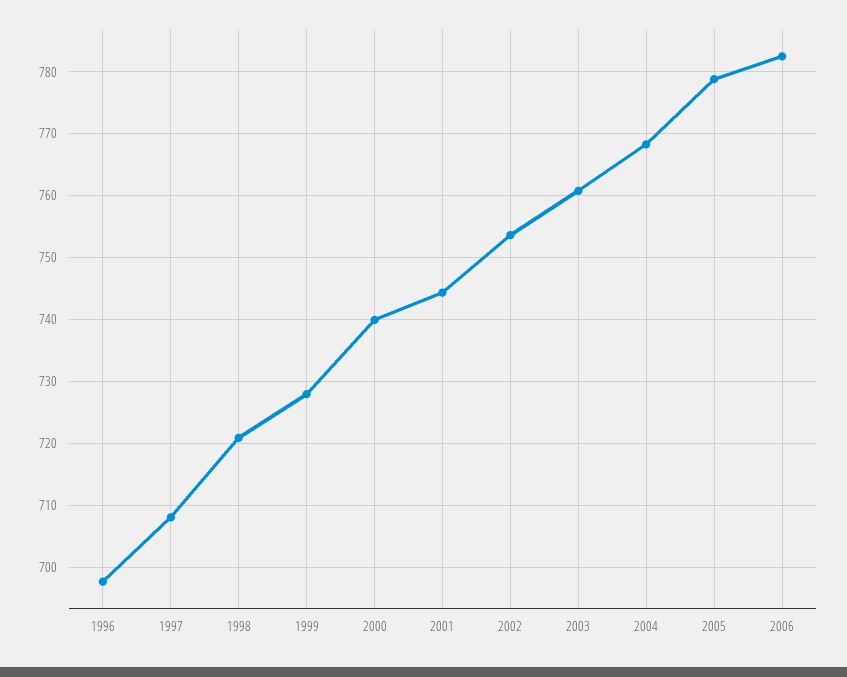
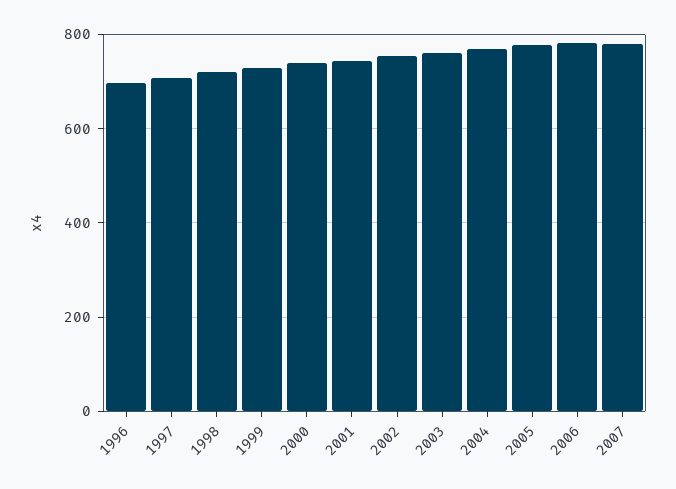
2007: none -> 780

